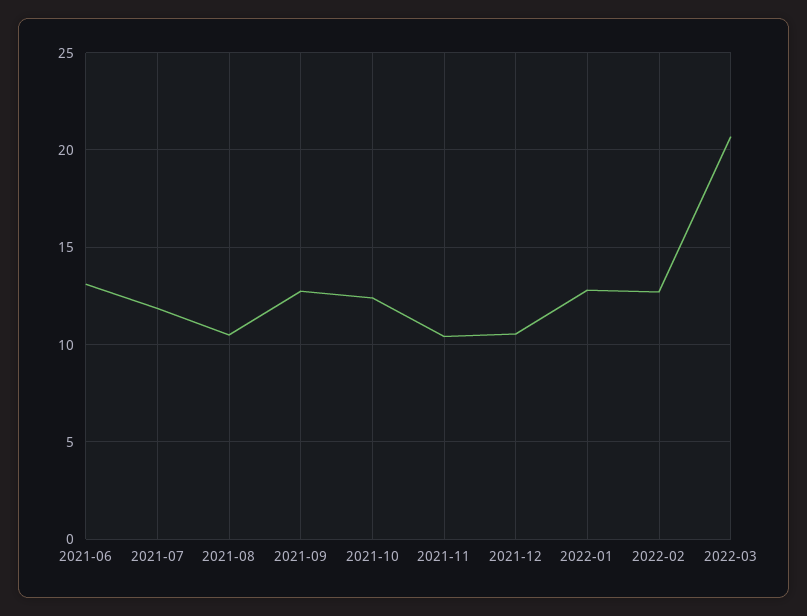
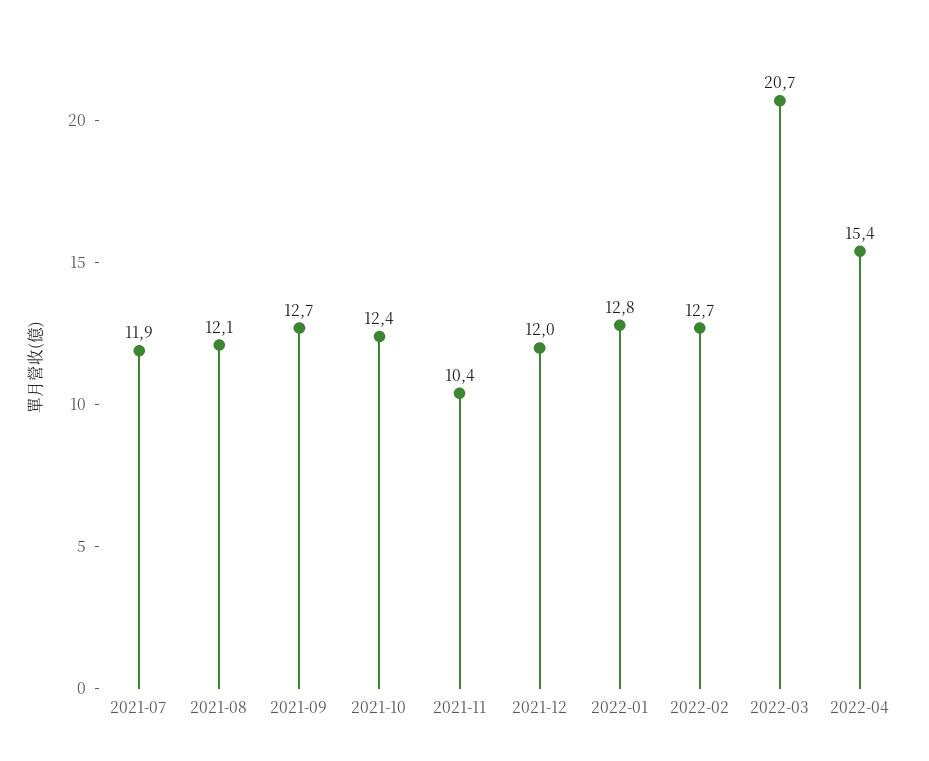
2021-06: 13 -> none
2021-08: 10.5 -> 12.1
2021-12: 10.5 -> 12
2022-04: none -> 15.4

